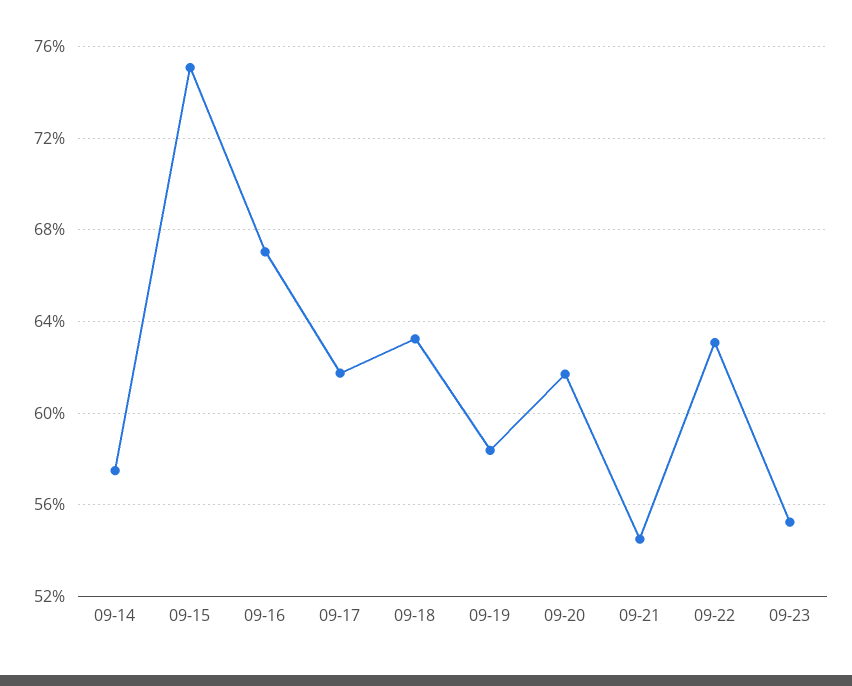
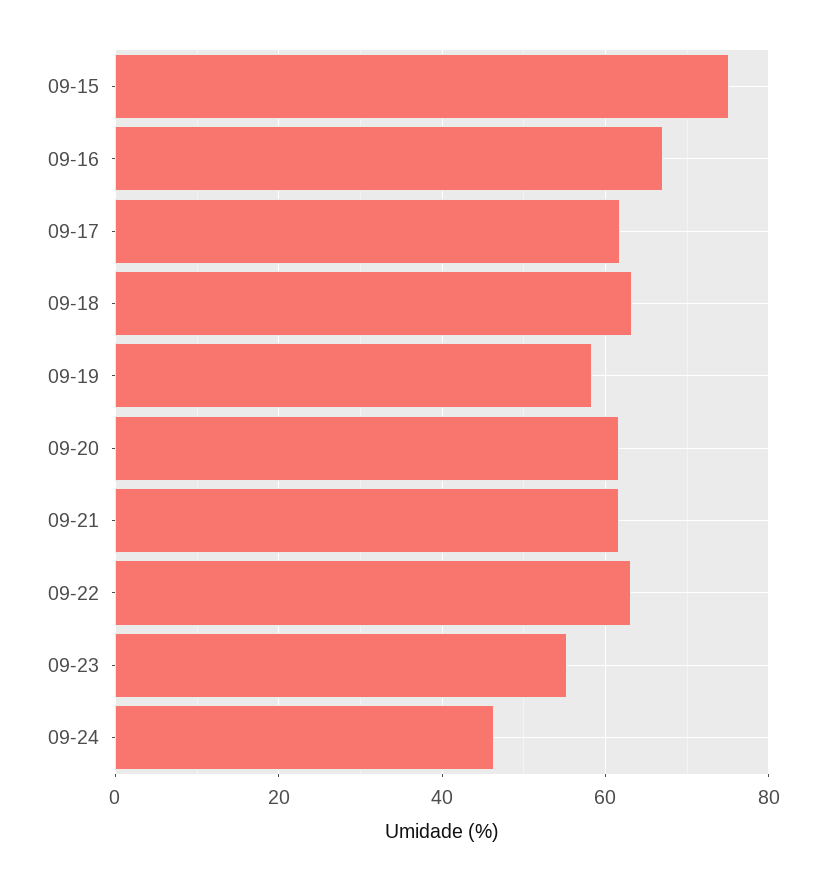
09-14: 57.5 -> none
09-21: 54.5 -> 62
09-24: none -> 46

